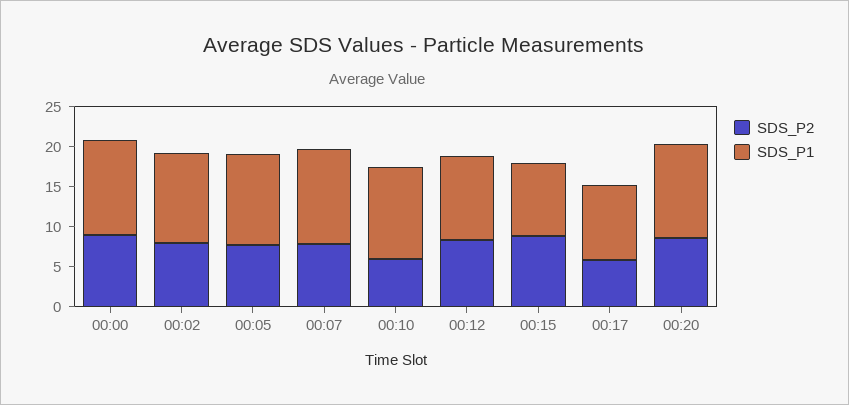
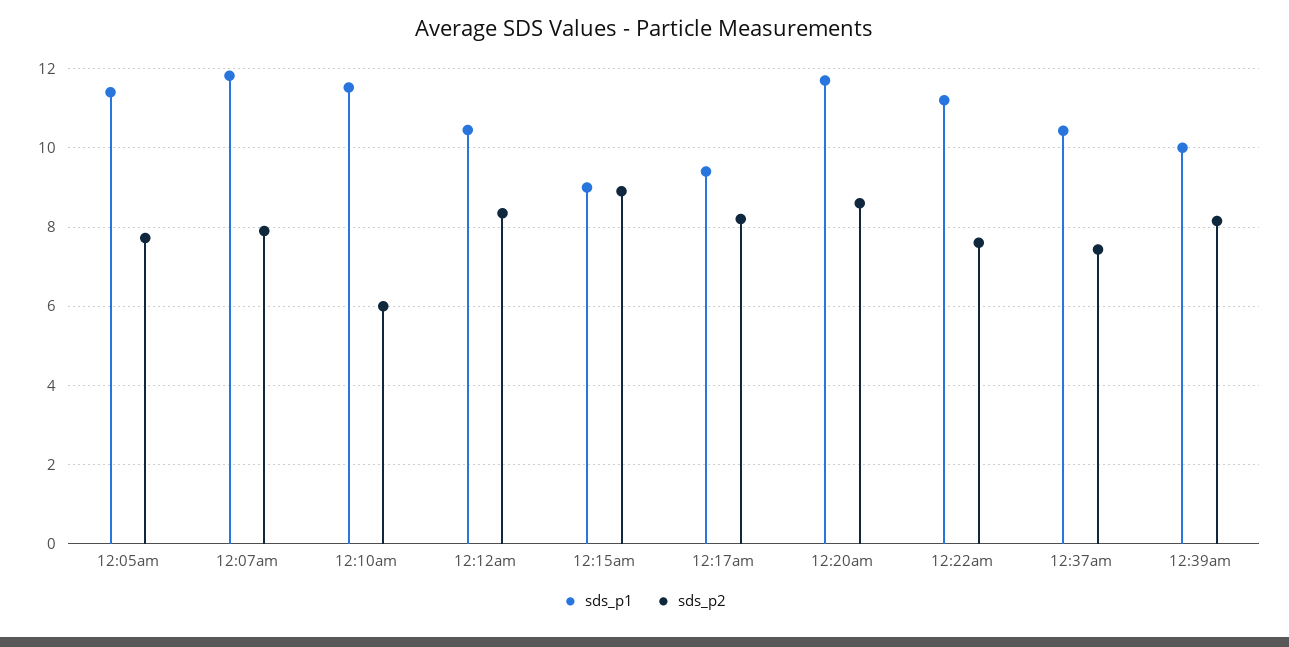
SDS_P2, 00:00: 9 -> none
SDS_P1, 00:00: 12 -> none
SDS_P2, 00:02: 8 -> none
SDS_P1, 00:02: 11 -> none
SDS_P2, 00:17: 6 -> 8.2
SDS_P1, 12:22am: none -> 11.2
SDS_P2, 12:22am: none -> 7.6
SDS_P1, 12:37am: none -> 10.4
SDS_P2, 12:37am: none -> 7.4
SDS_P1, 12:39am: none -> 10
SDS_P2, 12:39am: none -> 8.2

